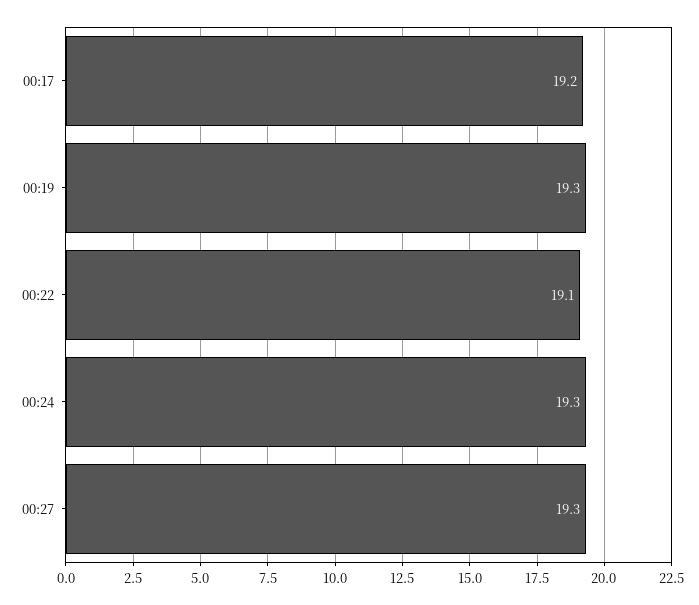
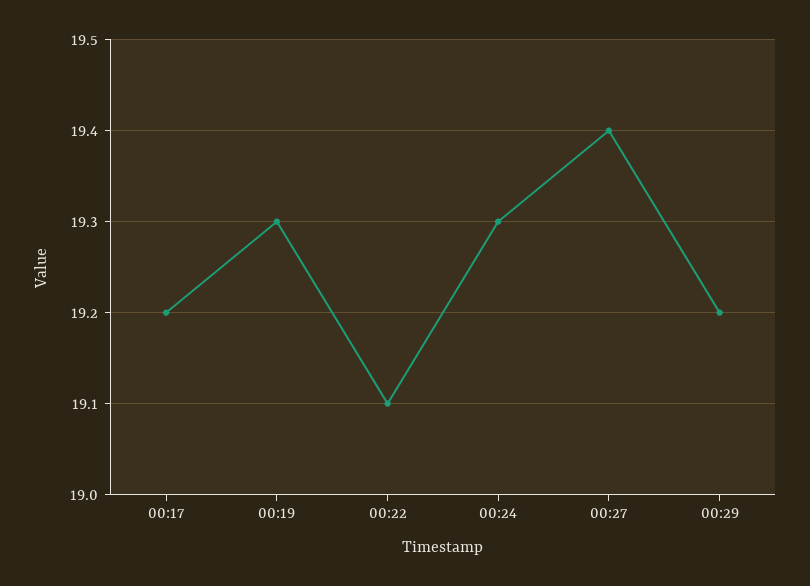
00:27: 19.3 -> 19.4
00:29: none -> 19.2

